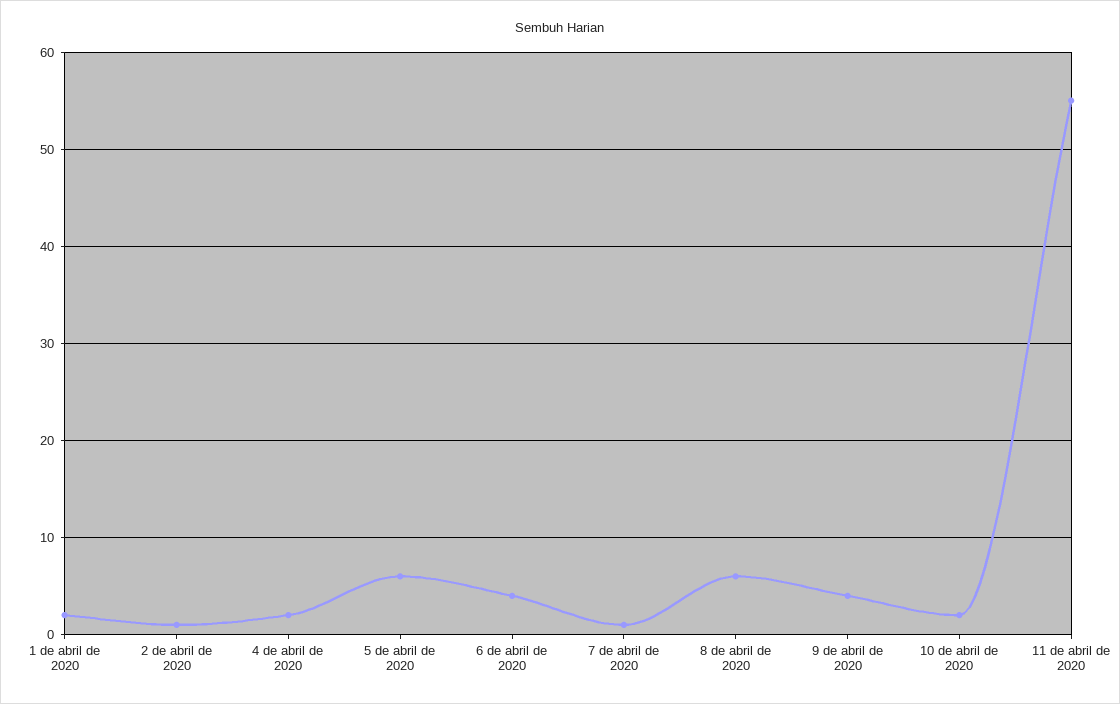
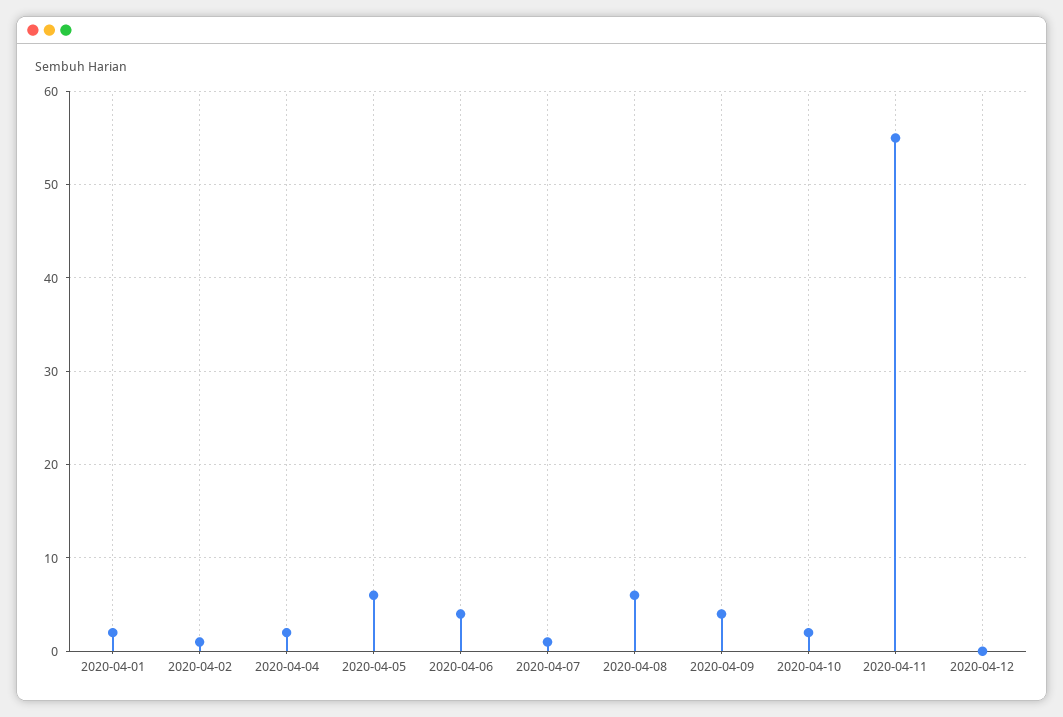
2020-04-12: none -> 0

